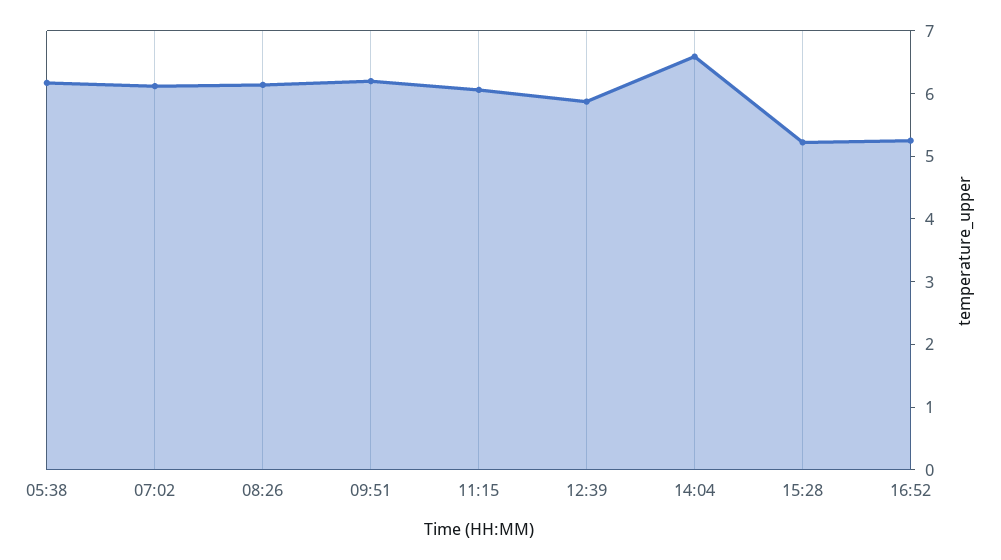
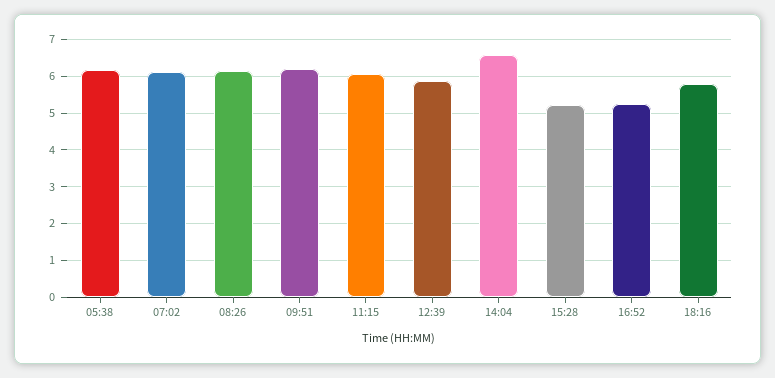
18:16: none -> 5.8

